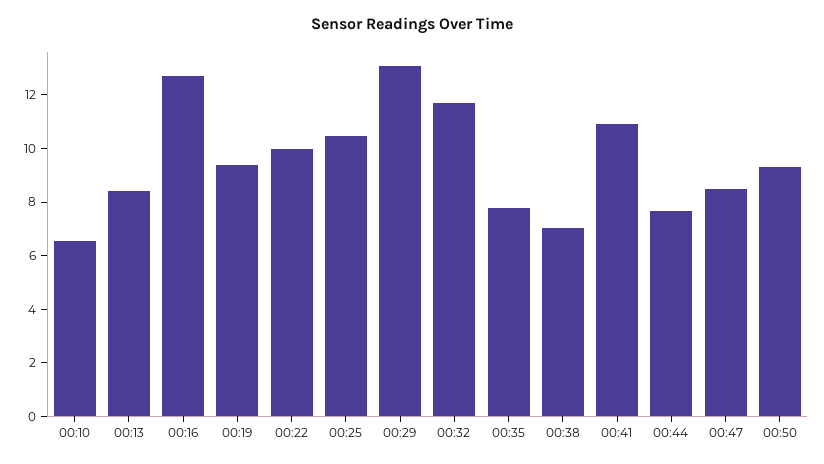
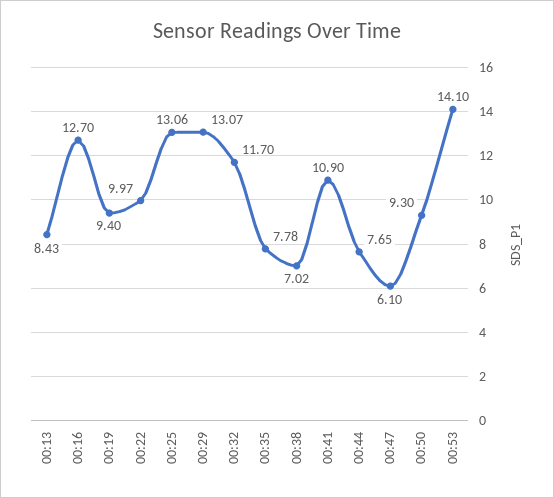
00:10: 6.5 -> none
00:25: 10.5 -> 13.06
00:47: 8.5 -> 6.1
00:53: none -> 14.1

